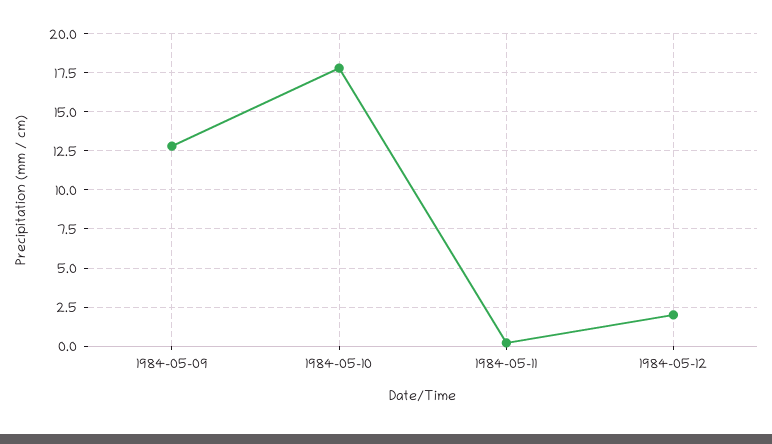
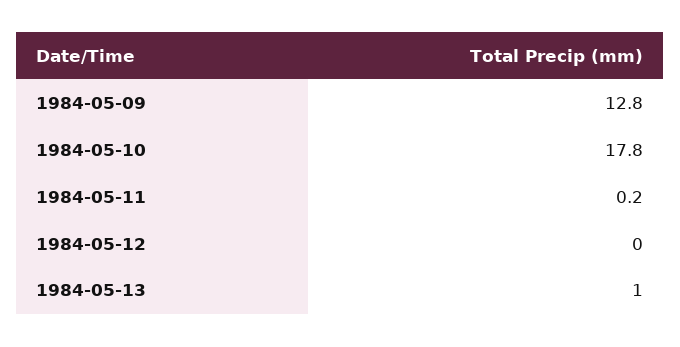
1984-05-12: 2 -> 0
1984-05-13: none -> 1

